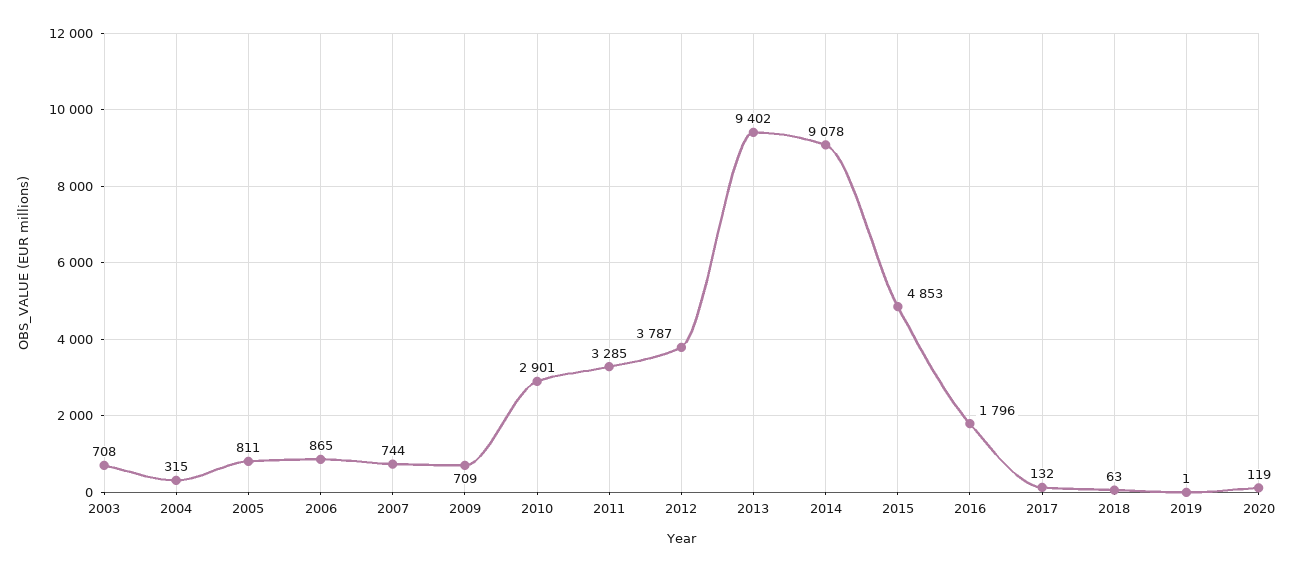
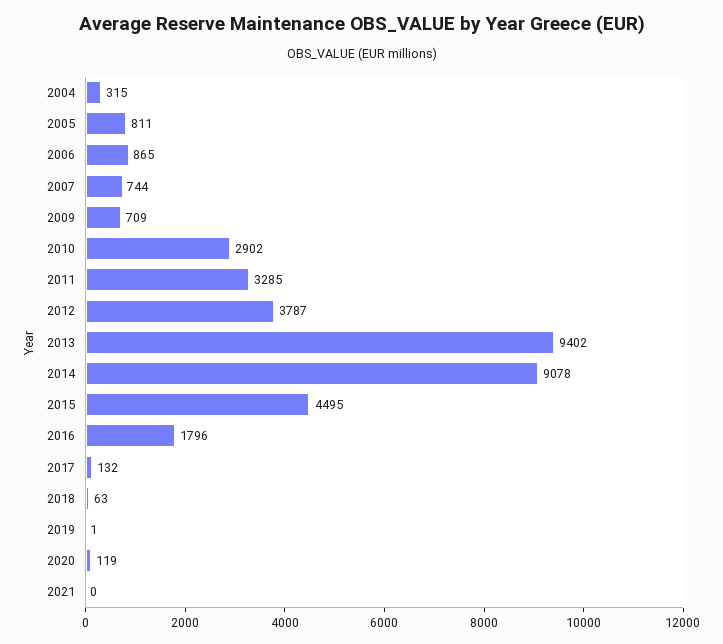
2003: 708 -> none
2010: 2901 -> 2902
2015: 4853 -> 4495
2021: none -> 0

